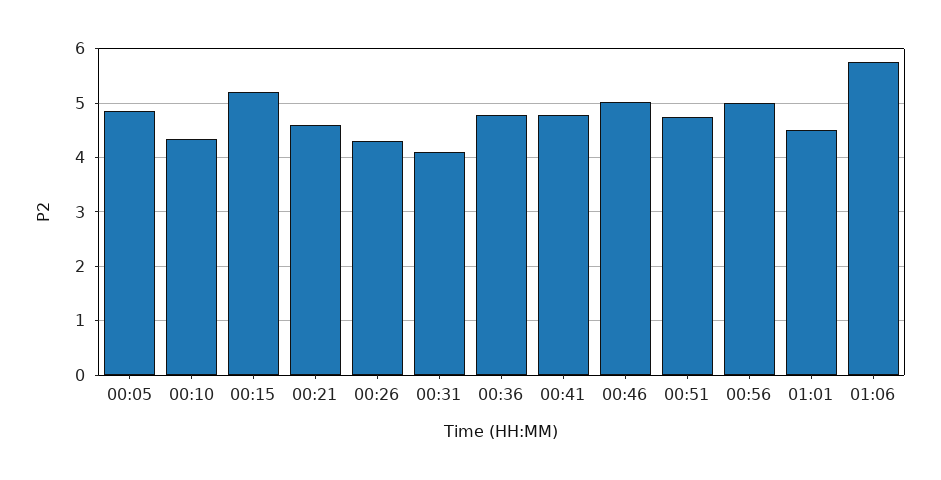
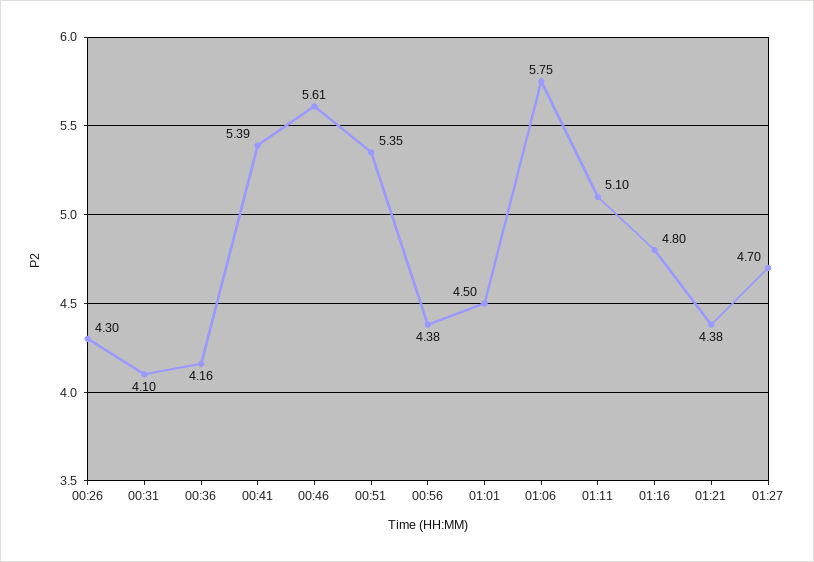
00:05: 4.8 -> none
00:10: 4.4 -> none
00:15: 5.2 -> none
00:21: 4.6 -> none
00:36: 4.8 -> 4.16
00:41: 4.8 -> 5.39
00:46: 5 -> 5.61
00:51: 4.8 -> 5.35
00:56: 5 -> 4.38
01:11: none -> 5.1
01:16: none -> 4.8
01:21: none -> 4.38
01:27: none -> 4.7

